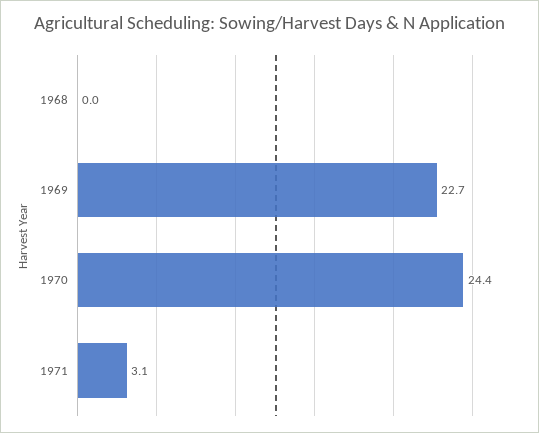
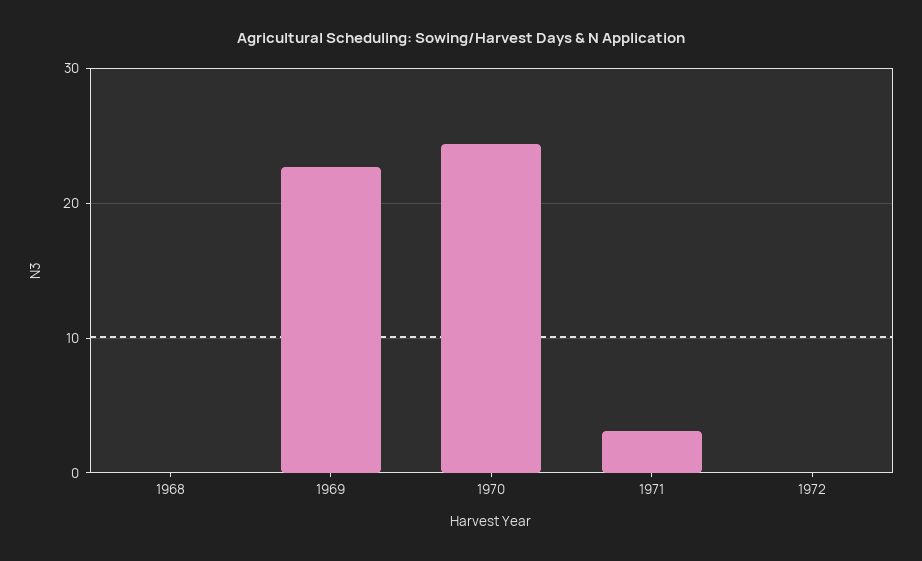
1972: none -> 0

